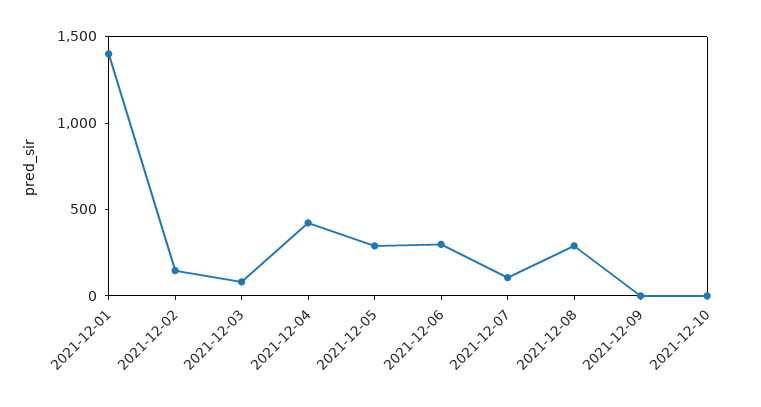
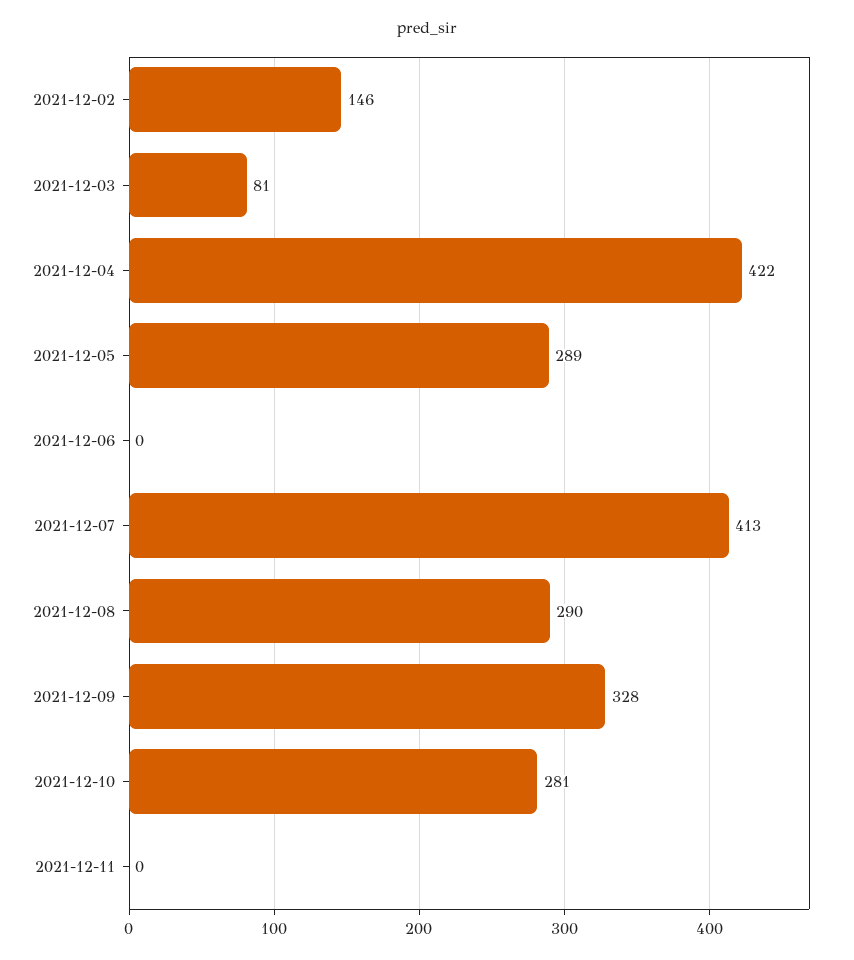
2021-12-01: 1400 -> none
2021-12-06: 300 -> 0
2021-12-07: 100 -> 413
2021-12-09: 0 -> 328
2021-12-10: 0 -> 281
2021-12-11: none -> 0

